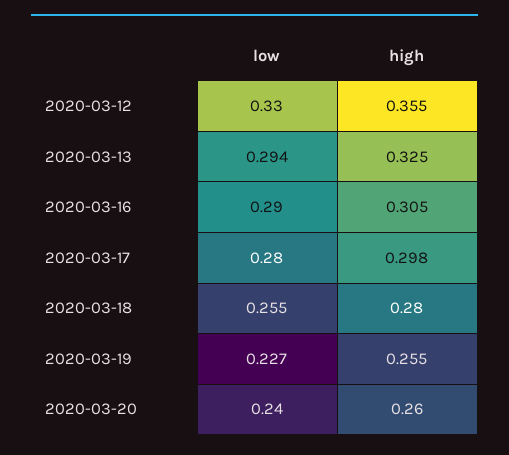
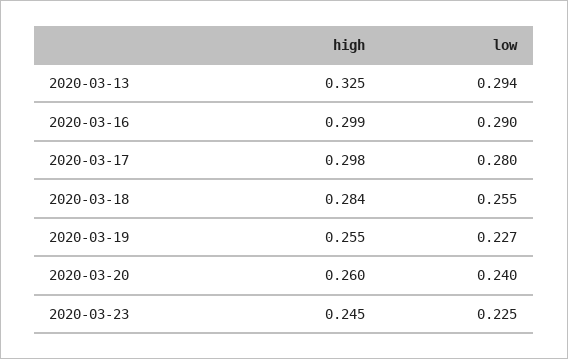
low, 2020-03-12: 0.33 -> none
high, 2020-03-12: 0.355 -> none
high, 2020-03-16: 0.305 -> 0.299
high, 2020-03-18: 0.28 -> 0.284
high, 2020-03-23: none -> 0.245
low, 2020-03-23: none -> 0.225

